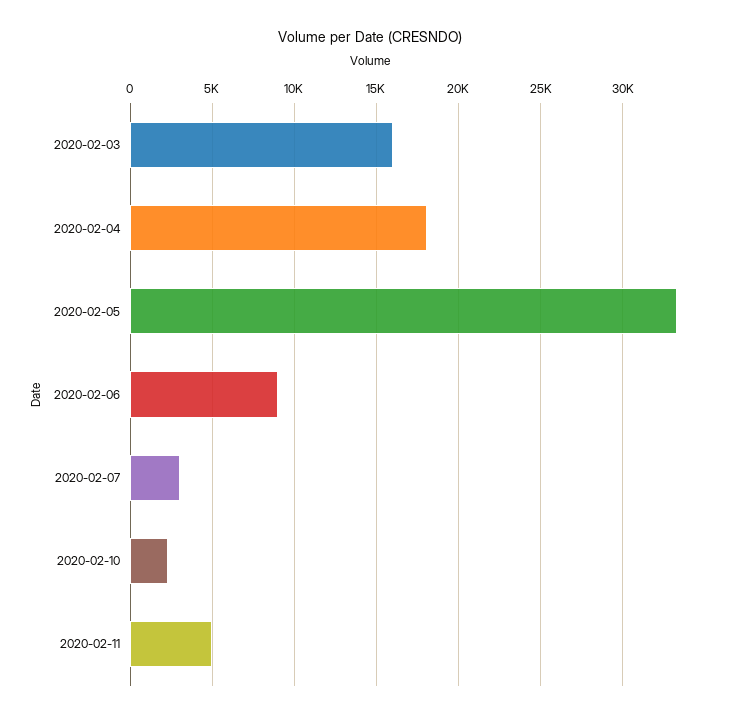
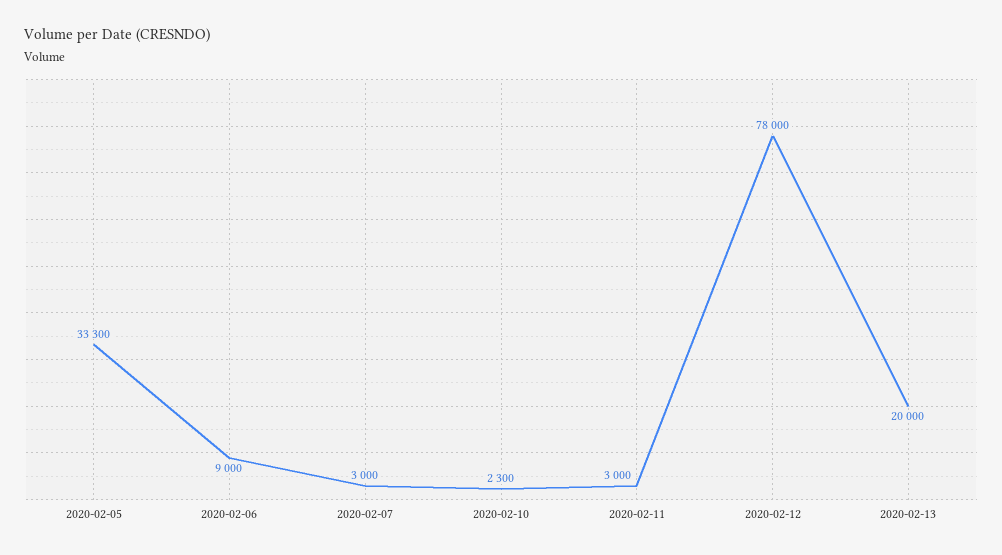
2020-02-03: 16000 -> none
2020-02-04: 18000 -> none
2020-02-11: 5000 -> 3000
2020-02-12: none -> 78000
2020-02-13: none -> 20000

